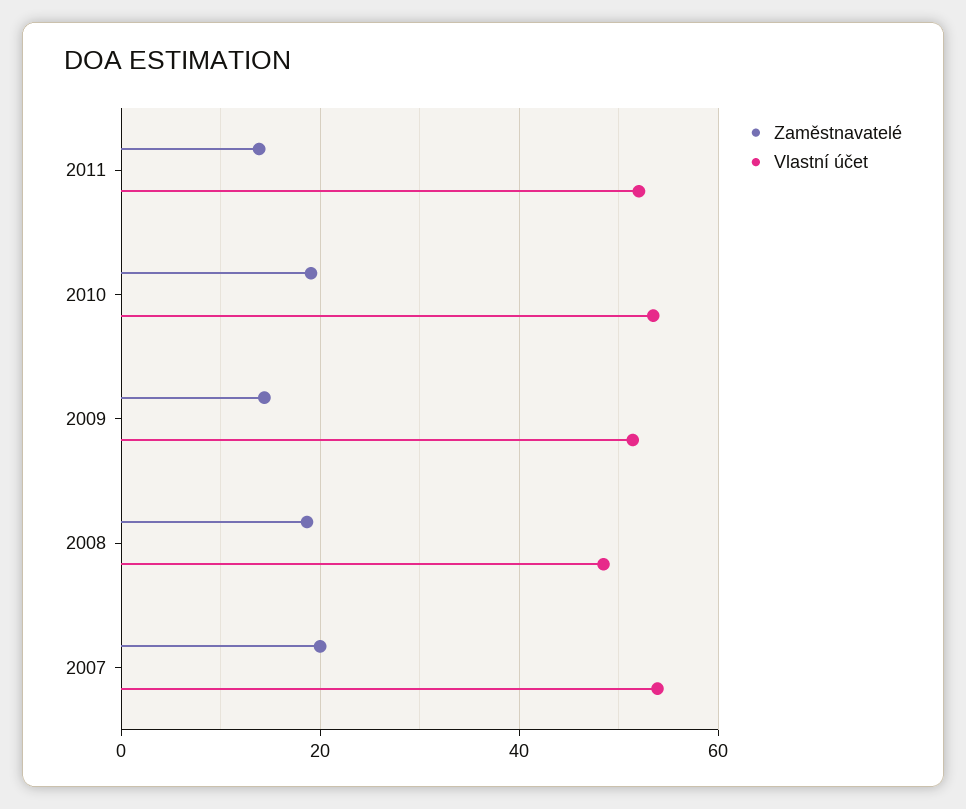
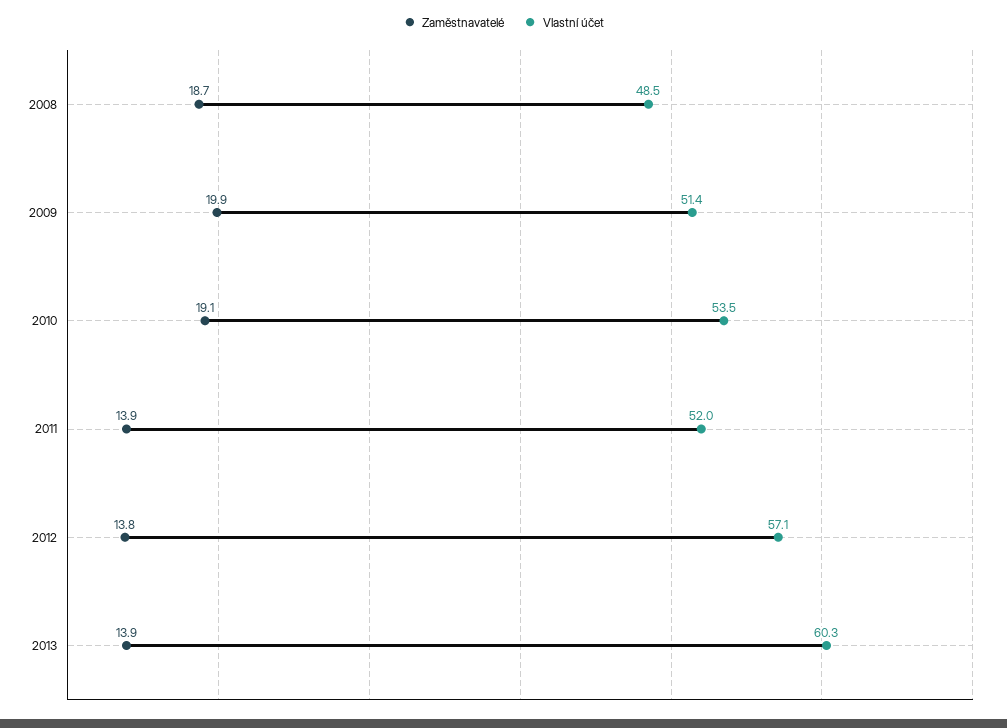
Zaměstnavatelé, 2009: 14 -> 19.9
Zaměstnavatelé, 2007: 20 -> none
Vlastní účet, 2007: 54 -> none
Zaměstnavatelé, 2012: none -> 13.8
Vlastní účet, 2012: none -> 57.1
Zaměstnavatelé, 2013: none -> 13.9
Vlastní účet, 2013: none -> 60.3

